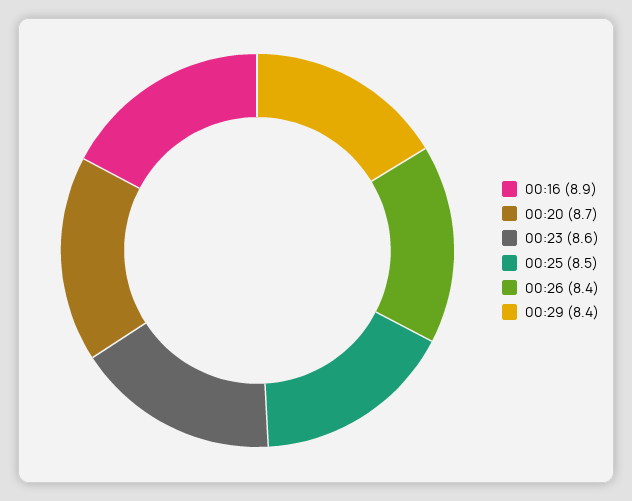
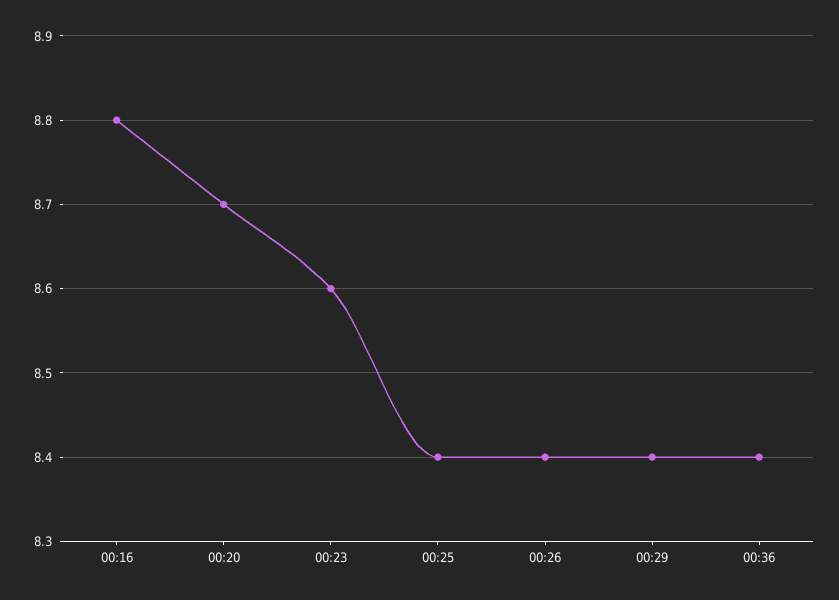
00:16: 8.9 -> 8.8
00:25: 8.5 -> 8.4
00:36: none -> 8.4

